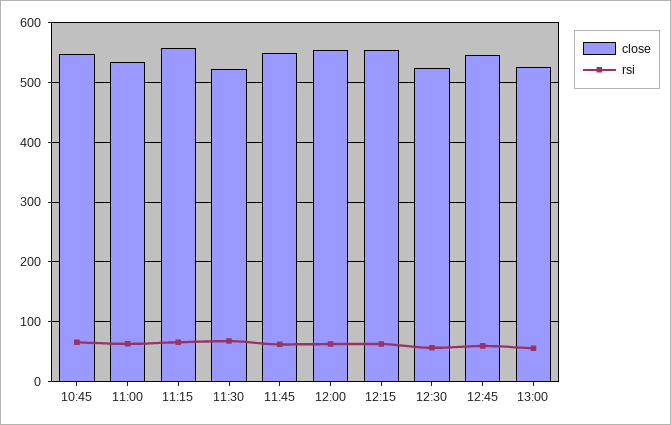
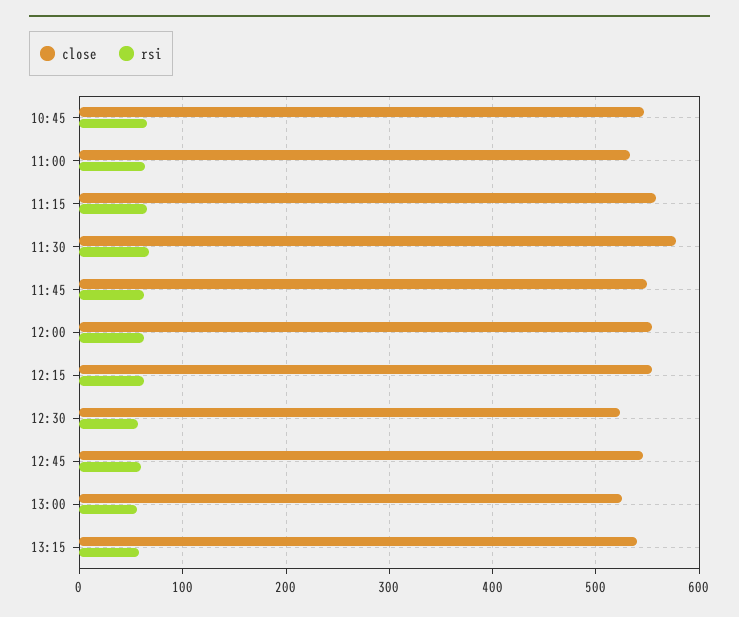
close, 11:30: 520 -> 580
close, 13:15: none -> 540
rsi, 13:15: none -> 60

